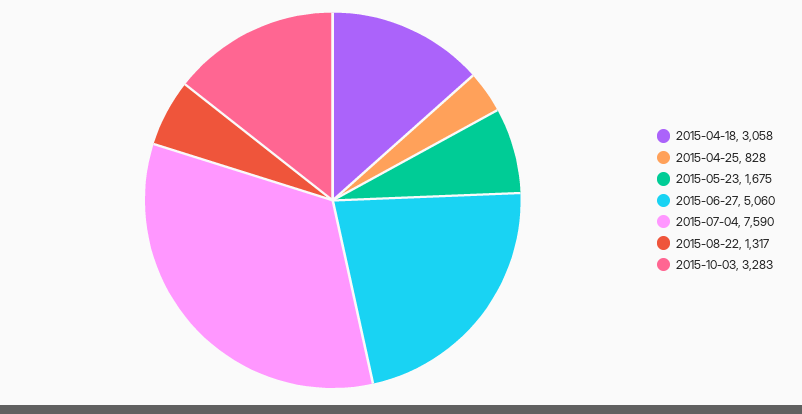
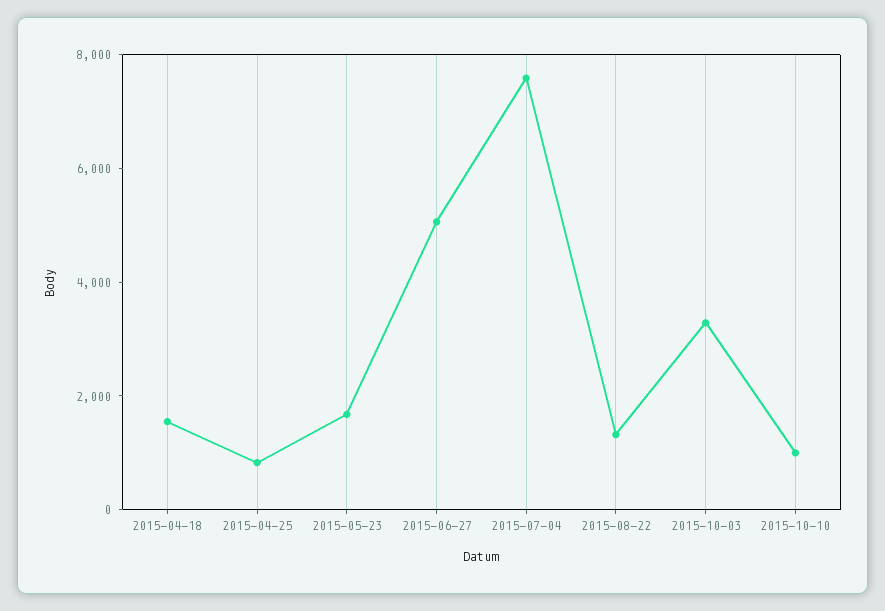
2015-04-18: 3058 -> 1500
2015-10-10: none -> 1000

